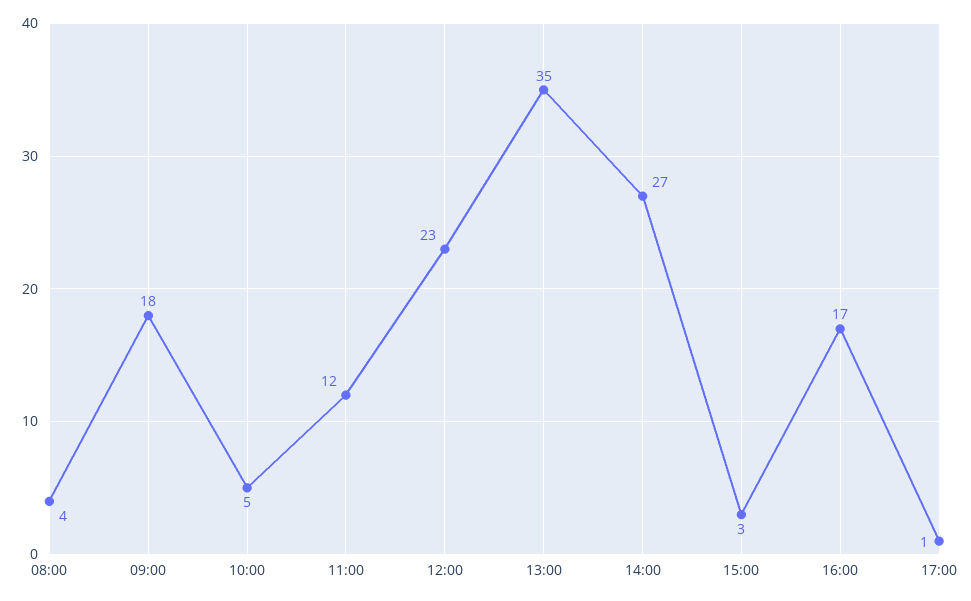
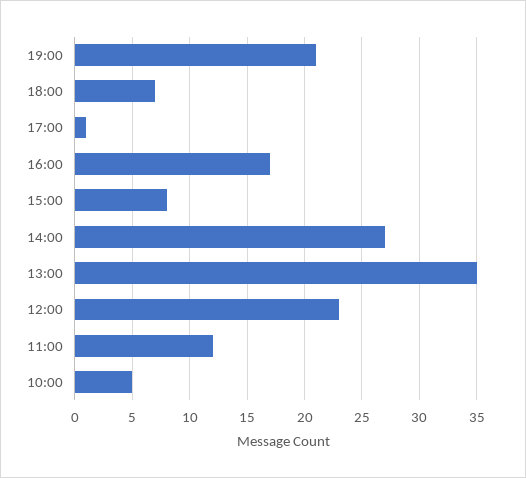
08:00: 4 -> none
09:00: 18 -> none
15:00: 3 -> 8
19:00: none -> 21
18:00: none -> 7

